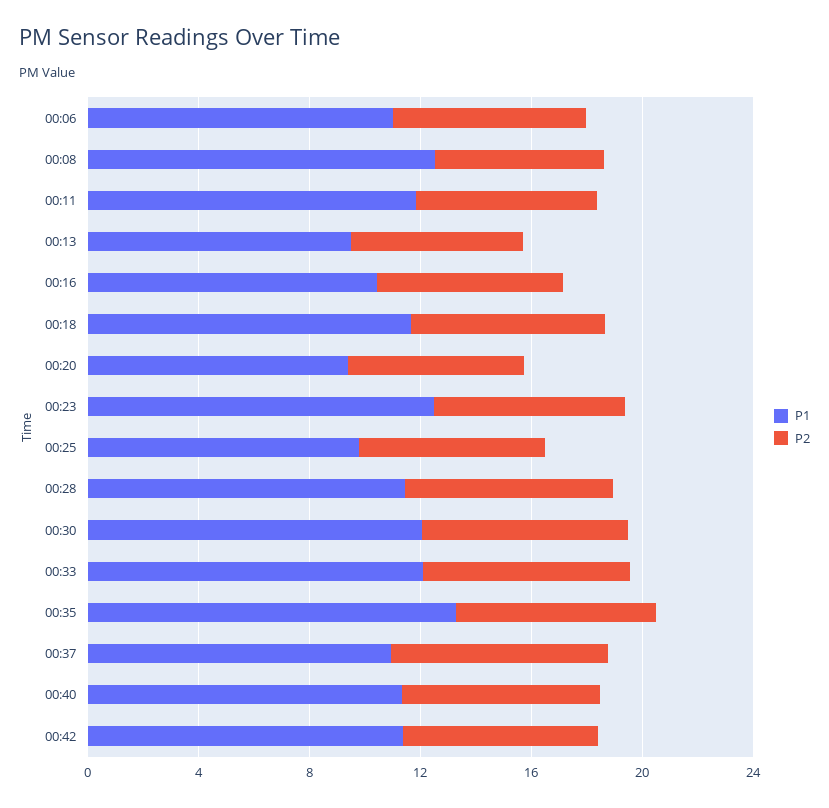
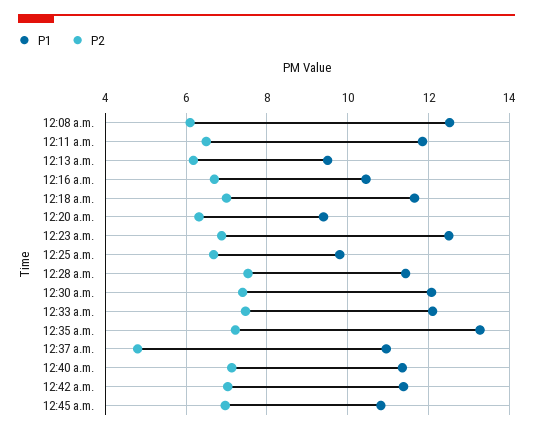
P1, 00:06: 11 -> none
P2, 00:06: 7 -> none
P2, 00:37: 8 -> 4.8
P1, 12:45 a.m.: none -> 10.8
P2, 12:45 a.m.: none -> 7

